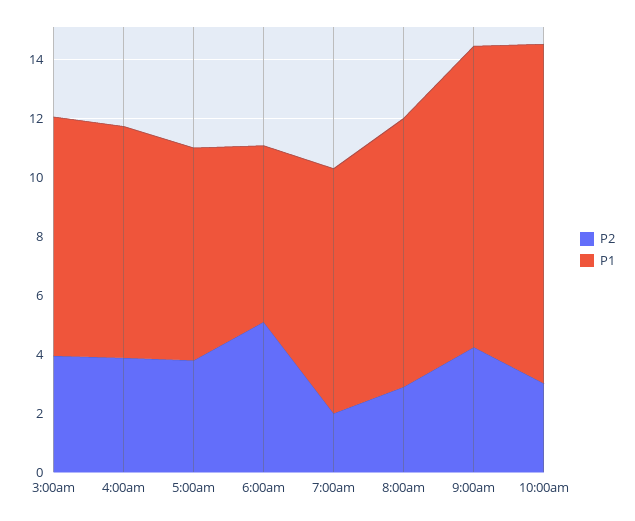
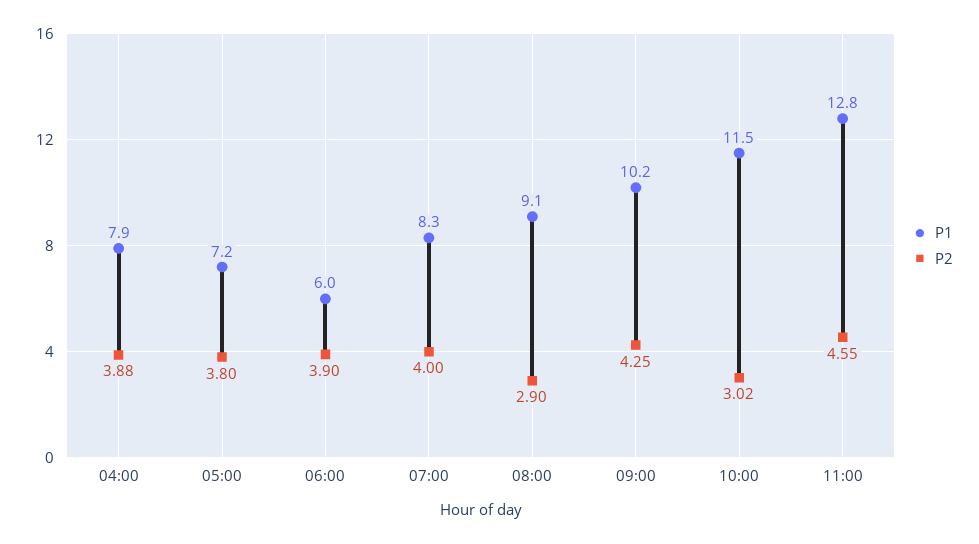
P2, 3:00am: 4 -> none
P1, 3:00am: 8 -> none
P2, 6:00am: 5 -> 3.9
P2, 7:00am: 2 -> 4
P1, 11:00: none -> 12.8
P2, 11:00: none -> 4.55

